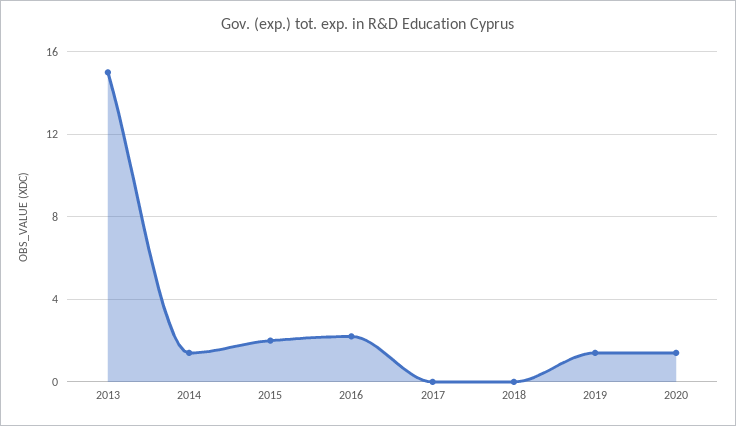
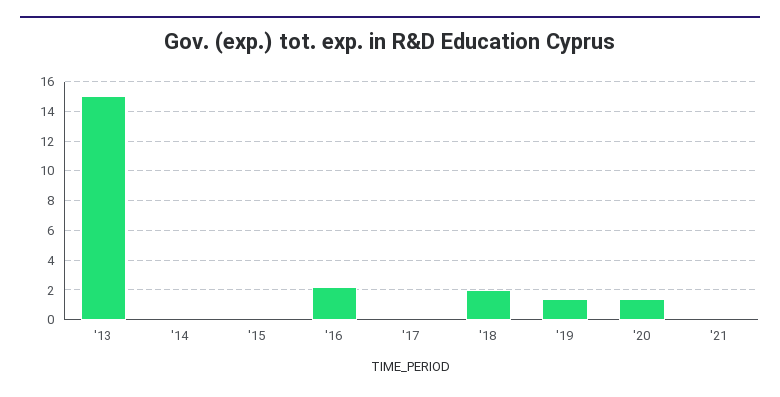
2014: 1.5 -> 0
2015: 2 -> 0
2018: 0 -> 2
'21: none -> 0

